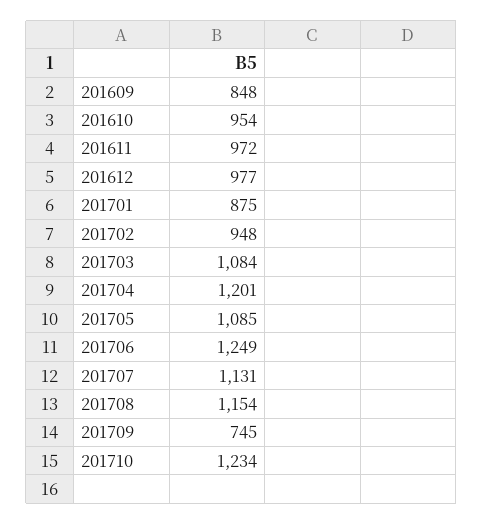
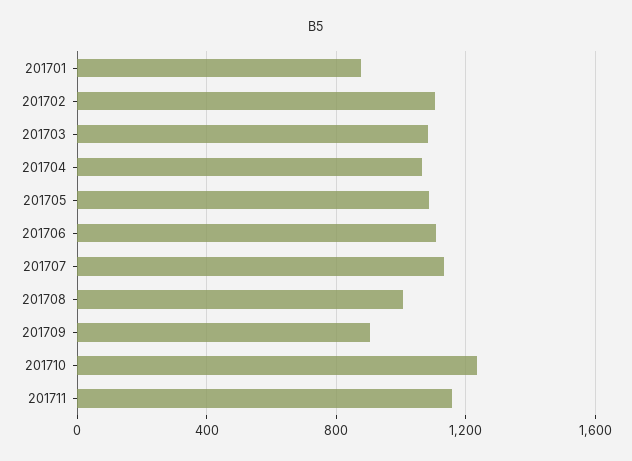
201609: 848 -> none
201610: 954 -> none
201611: 972 -> none
201612: 977 -> none
201702: 948 -> 1100
201704: 1201 -> 1050
201706: 1249 -> 1100
201708: 1154 -> 1000
201709: 745 -> 900
201711: none -> 1150

